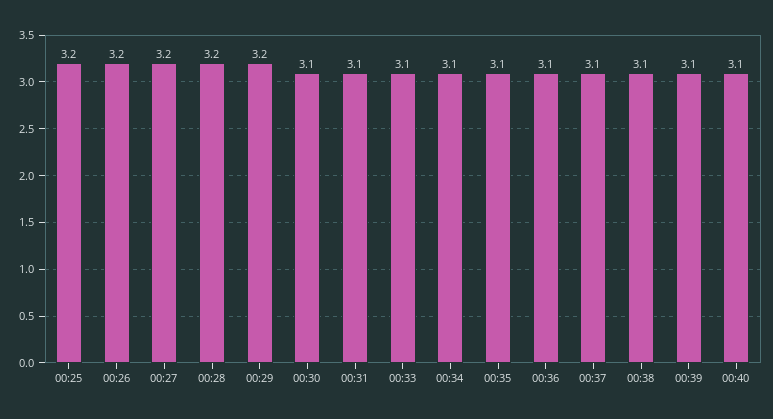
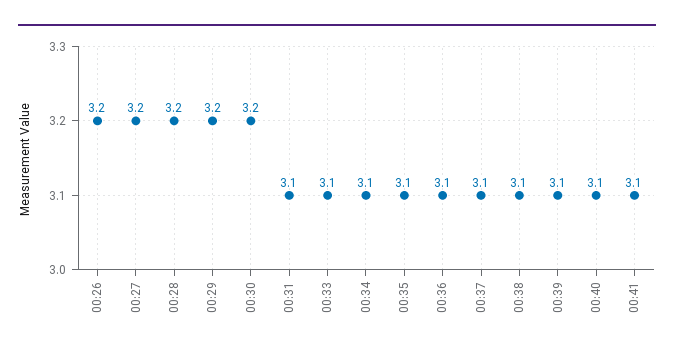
00:25: 3.2 -> none
00:30: 3.1 -> 3.2
00:41: none -> 3.1

